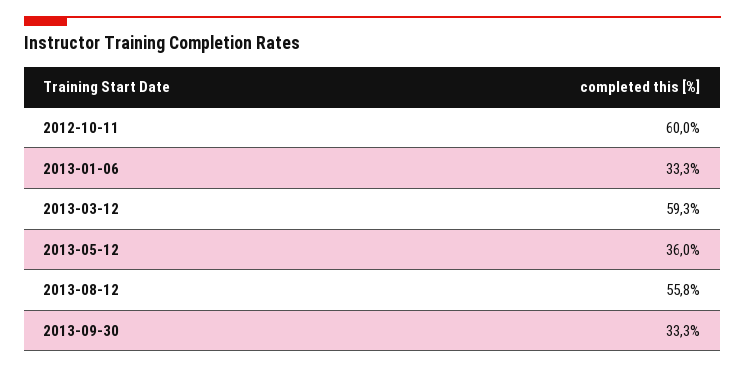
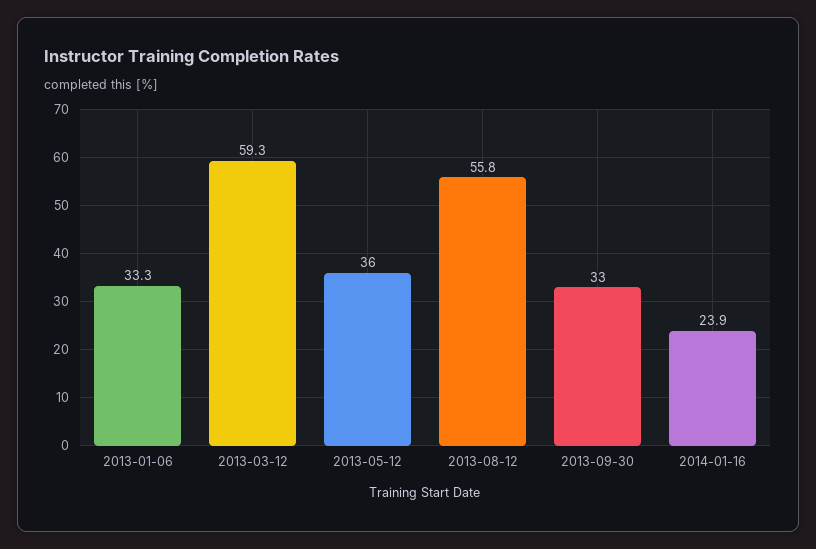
2012-10-11: 60 -> none
2013-09-30: 33.3 -> 33
2014-01-16: none -> 23.9

